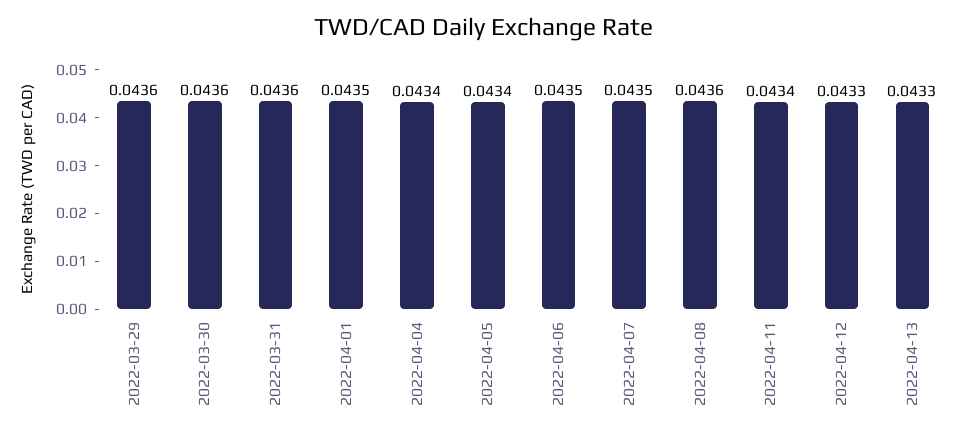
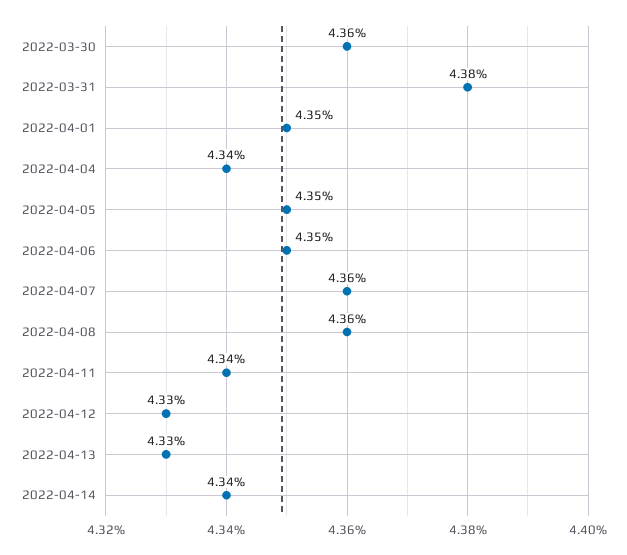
2022-03-29: 0.0436 -> none
2022-03-31: 0.0436 -> 0.0438
2022-04-05: 0.0434 -> 0.0435
2022-04-07: 0.0435 -> 0.0436
2022-04-14: none -> 0.0434

